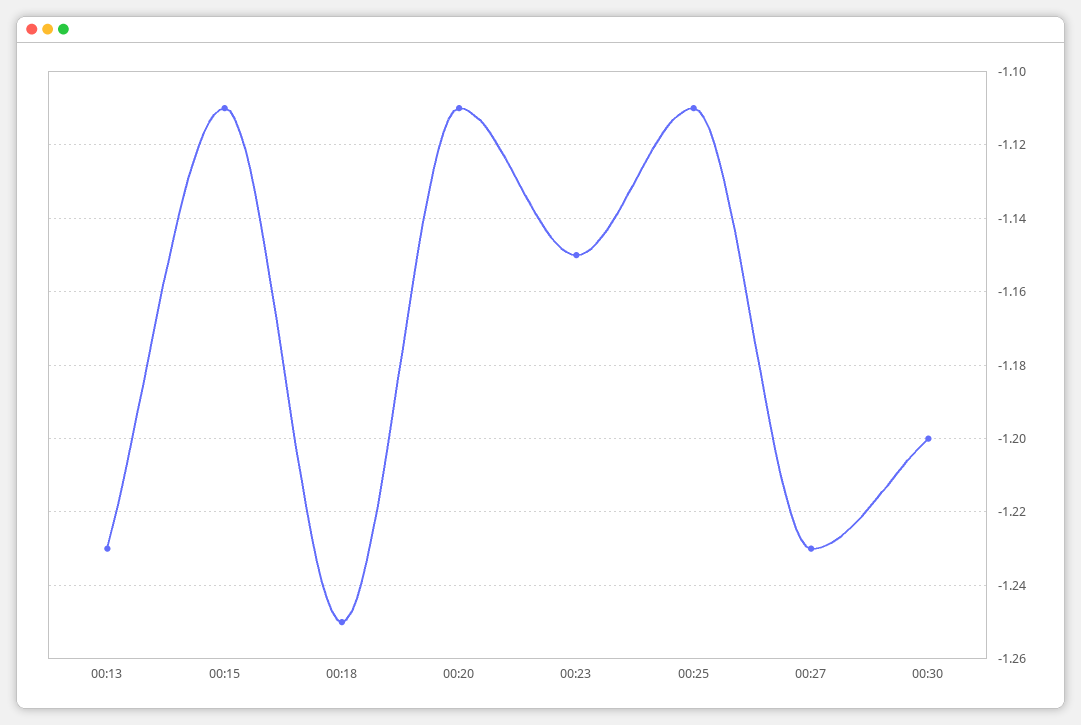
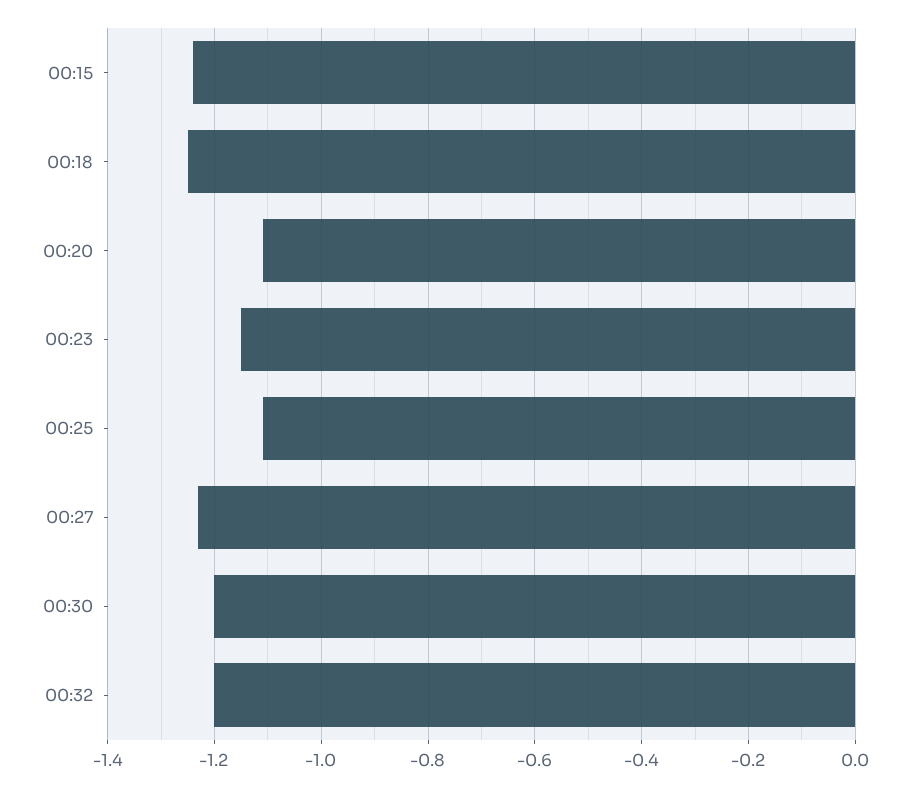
00:13: -1.23 -> none
00:15: -1.11 -> -1.25
00:32: none -> -1.2

